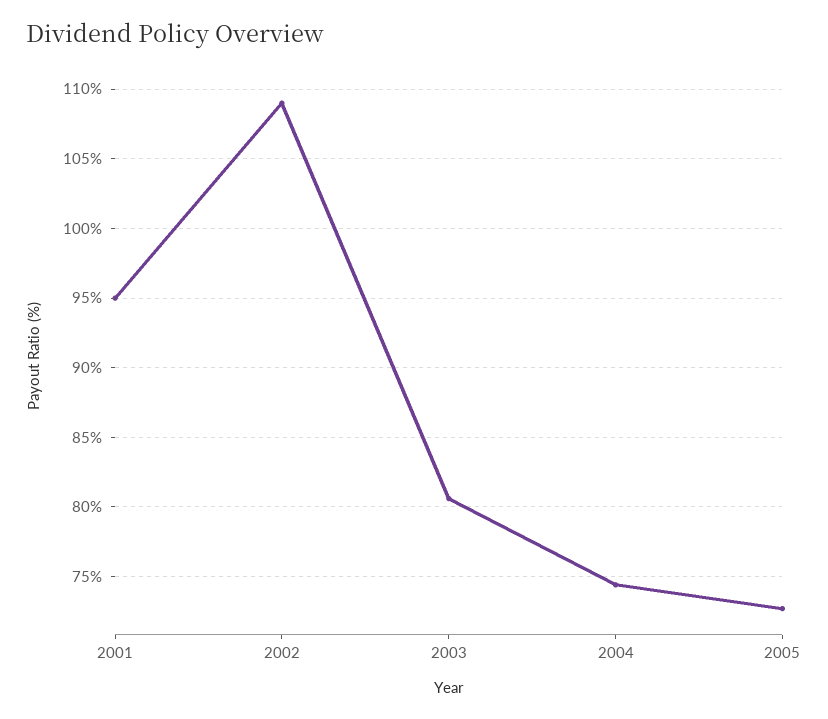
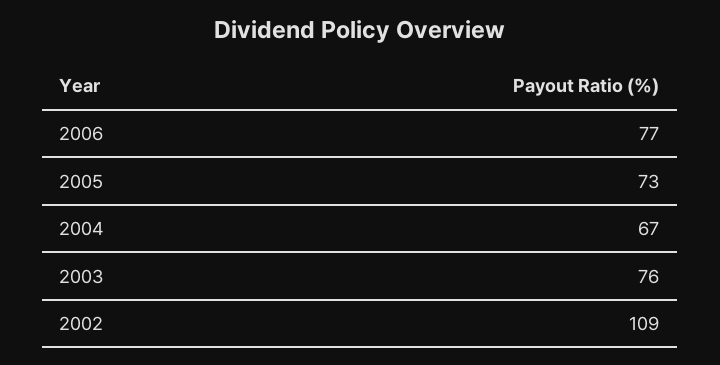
2001: 95 -> none
2003: 80.5 -> 76
2004: 74.5 -> 67
2006: none -> 77

